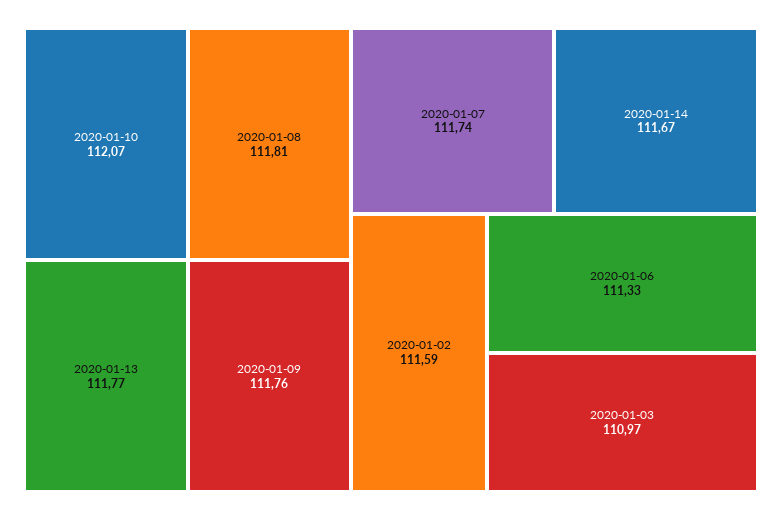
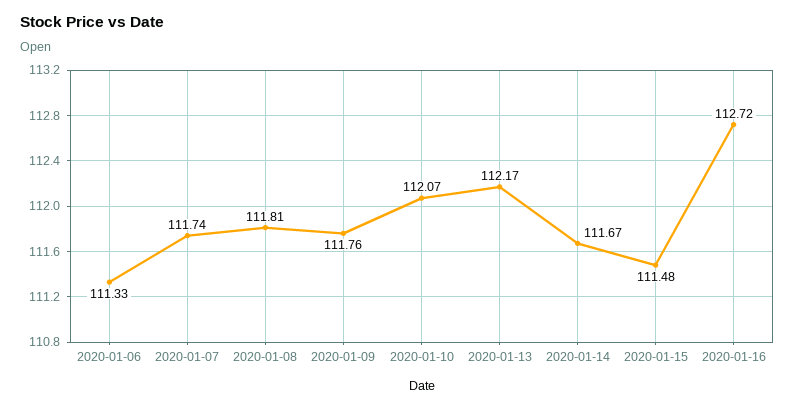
2020-01-13: 111.77 -> 112.17
2020-01-02: 111.59 -> none
2020-01-03: 110.97 -> none
2020-01-15: none -> 111.48
2020-01-16: none -> 112.72

